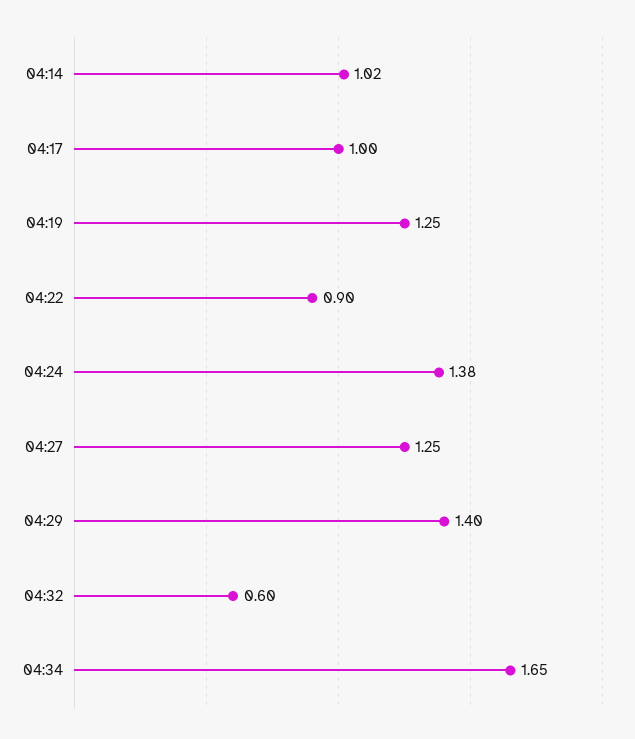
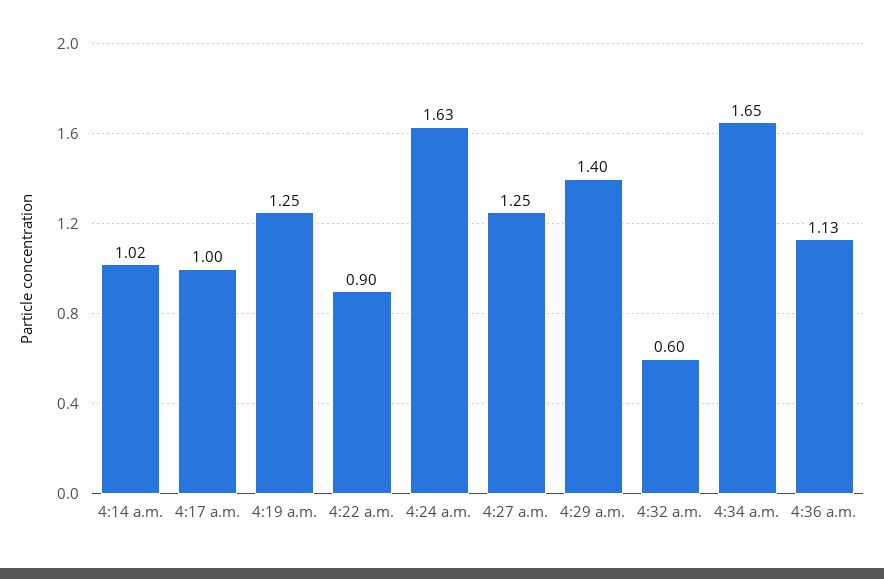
04:24: 1.38 -> 1.63
4:36 a.m.: none -> 1.13

